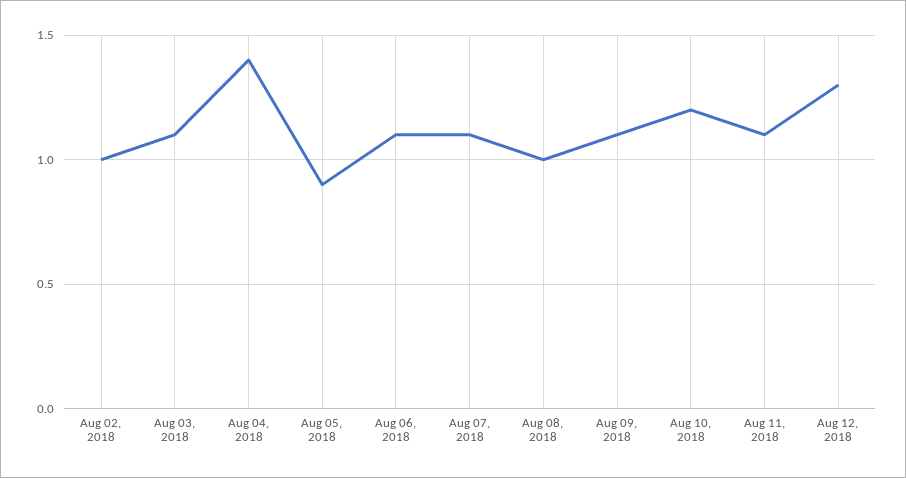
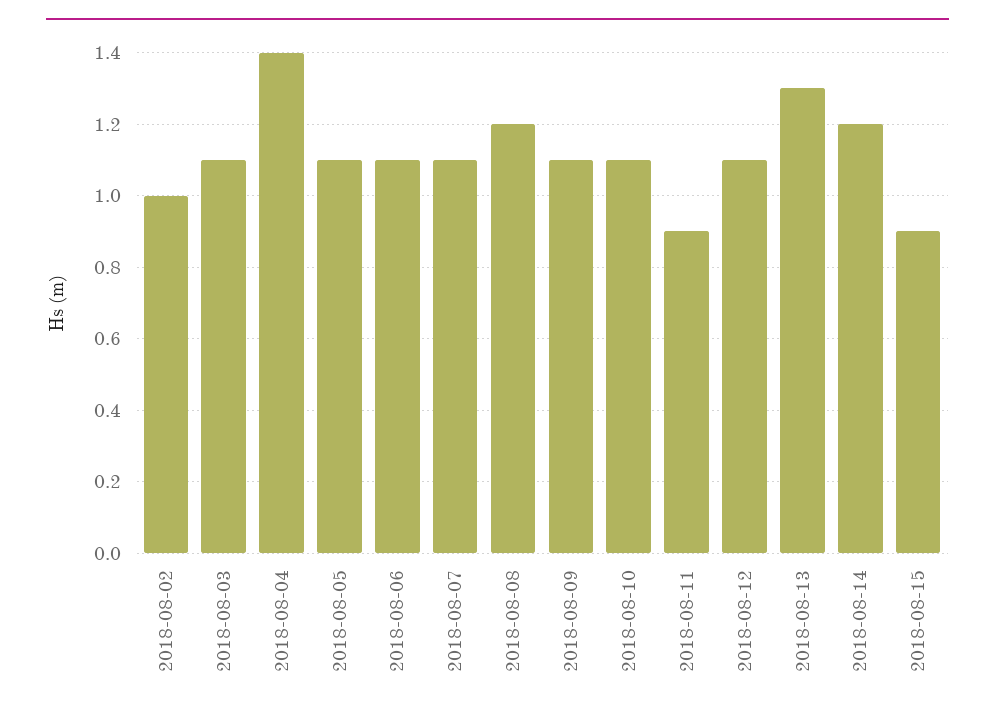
Aug 05, 2018: 0.9 -> 1.1
Aug 08, 2018: 1 -> 1.2
Aug 10, 2018: 1.2 -> 1.1
Aug 11, 2018: 1.1 -> 0.9
Aug 12, 2018: 1.3 -> 1.1
2018-08-13: none -> 1.3
2018-08-14: none -> 1.2
2018-08-15: none -> 0.9

